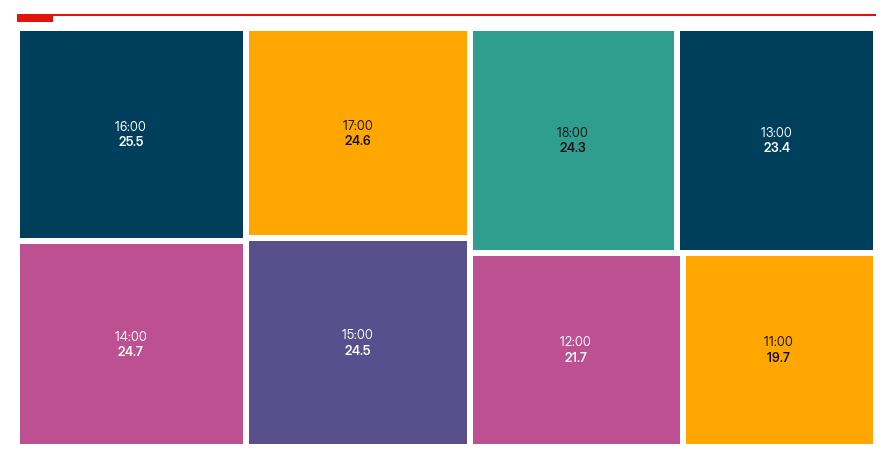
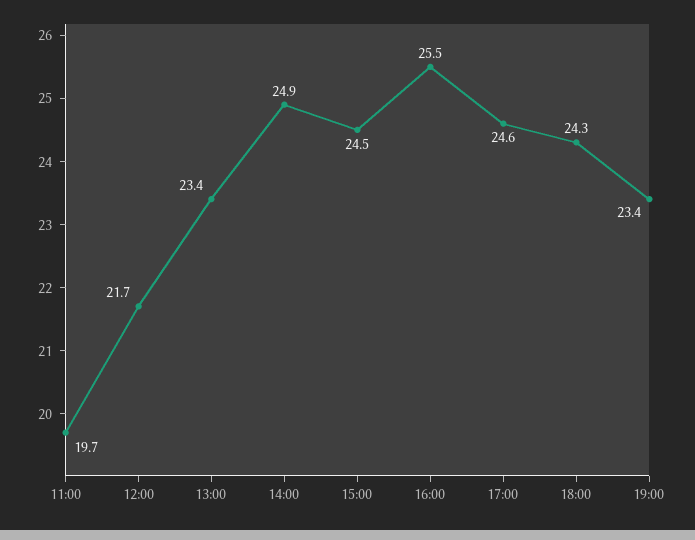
14:00: 24.7 -> 24.9
19:00: none -> 23.4

